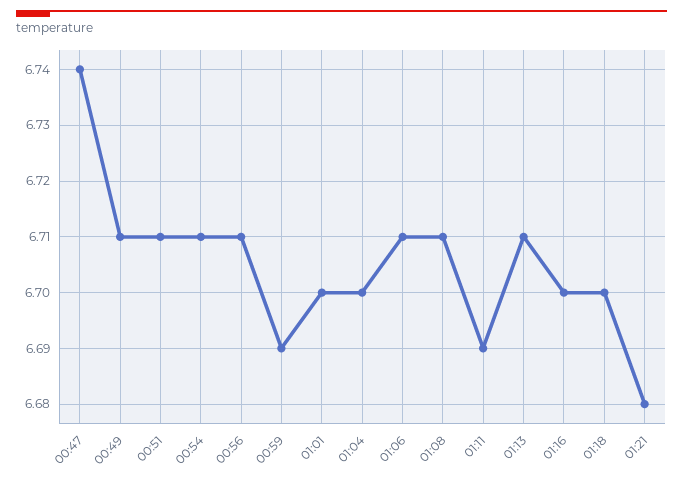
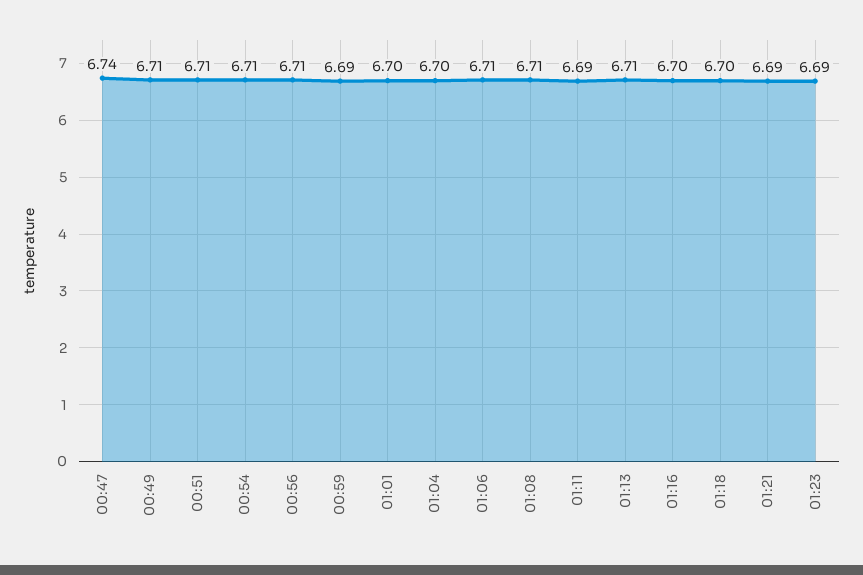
01:21: 6.68 -> 6.69
01:23: none -> 6.69

